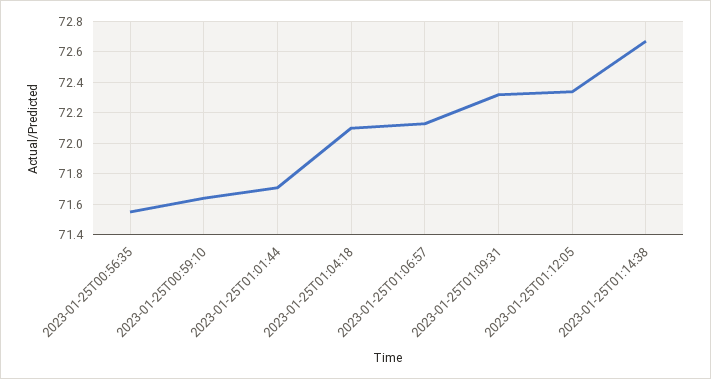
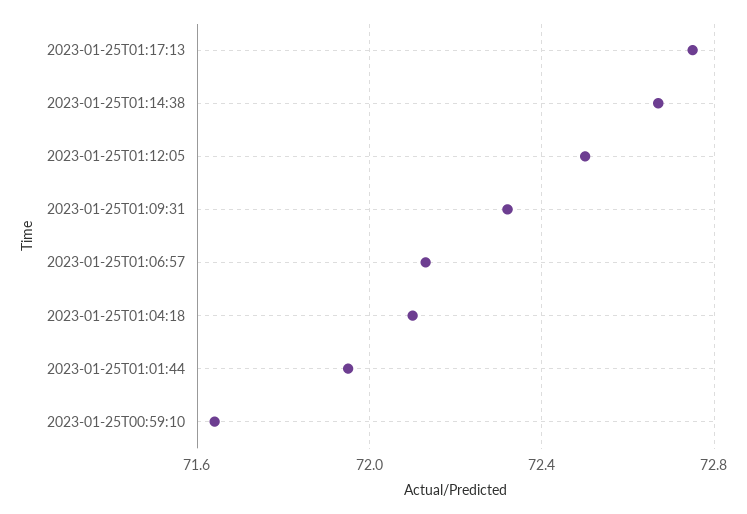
2023-01-25T00:56:35: 71.55 -> none
2023-01-25T01:01:44: 71.7 -> 71.95
2023-01-25T01:12:05: 72.35 -> 72.5
2023-01-25T01:17:13: none -> 72.75

